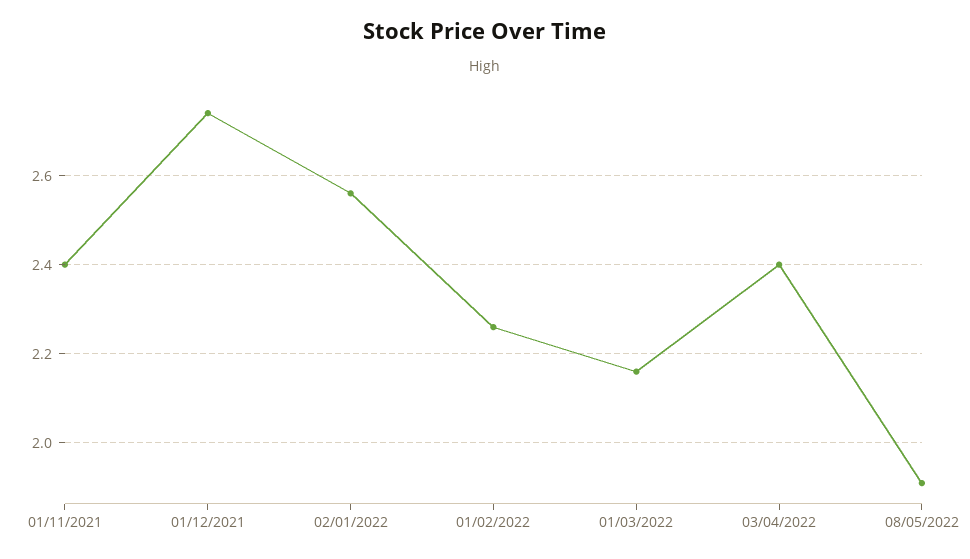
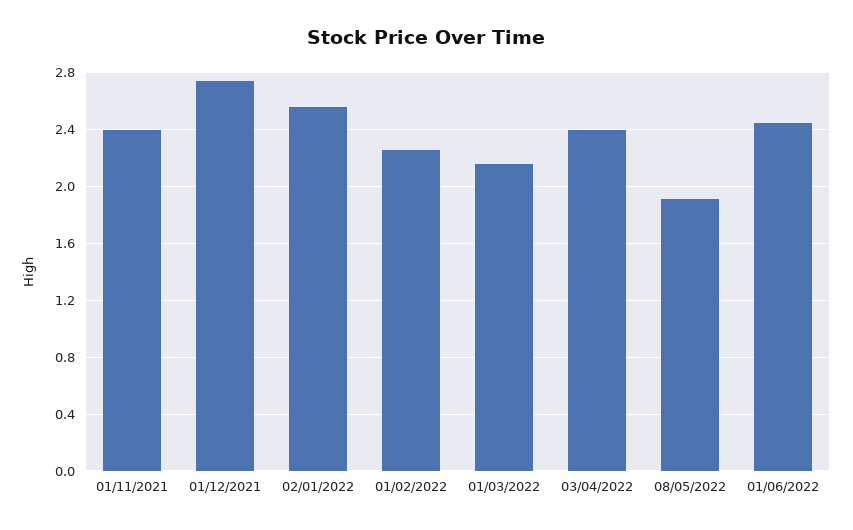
01/06/2022: none -> 2.45

